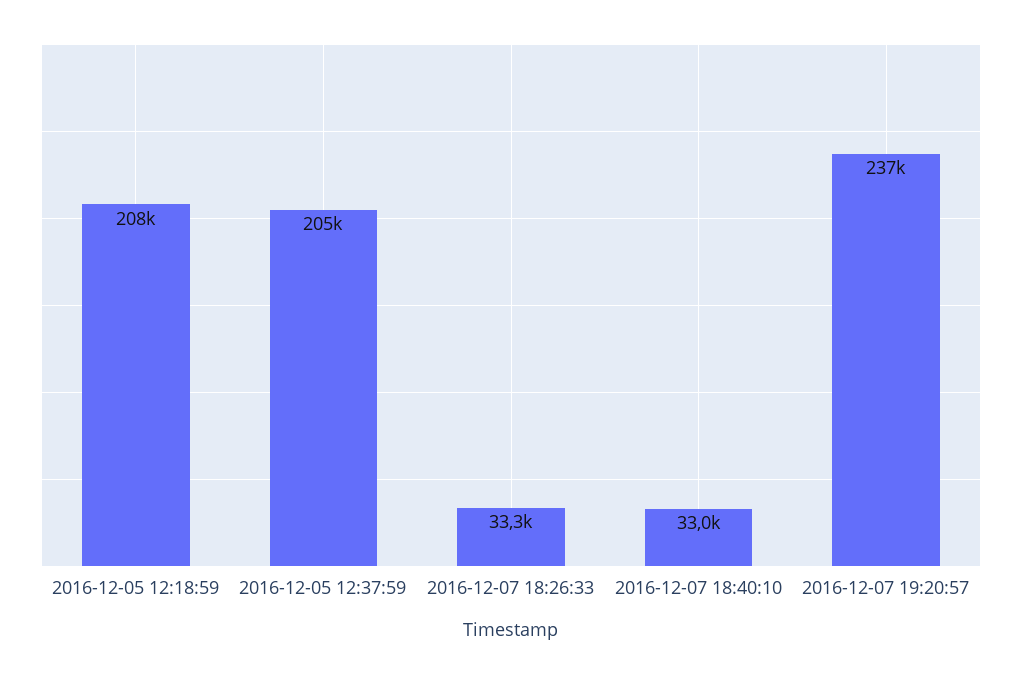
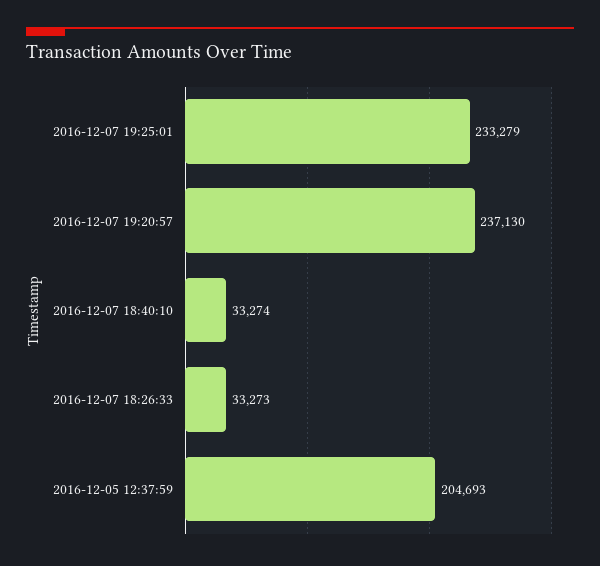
2016-12-05 12:18:59: 208000 -> none
2016-12-07 18:40:10: 33000 -> 33274
2016-12-07 19:25:01: none -> 233279

